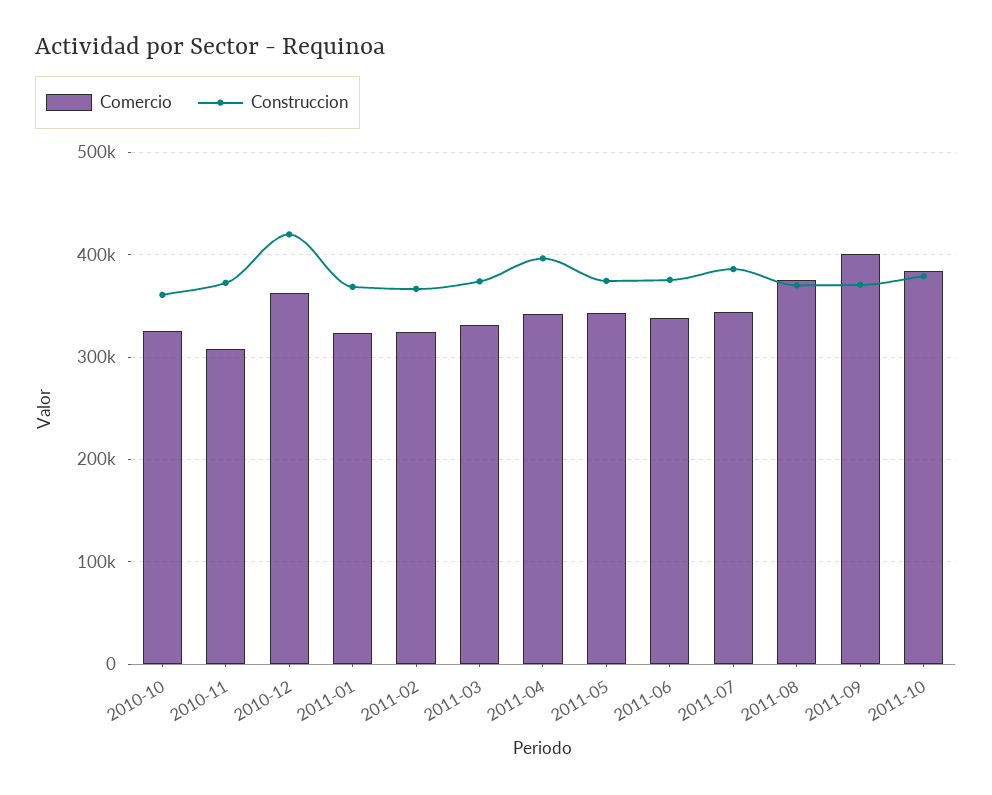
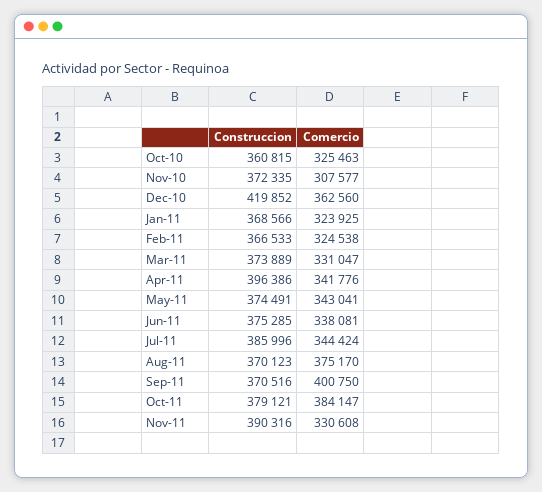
Construccion, Nov-11: none -> 390316
Comercio, Nov-11: none -> 330608

